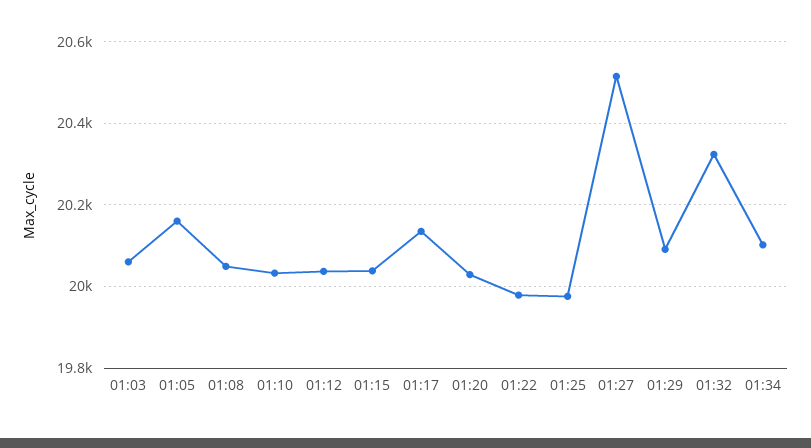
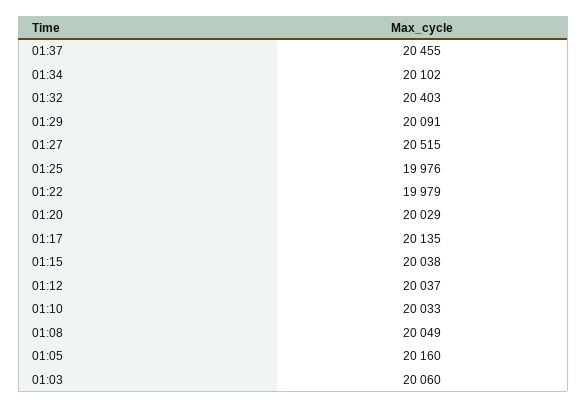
01:32: 20320 -> 20403
01:37: none -> 20455

